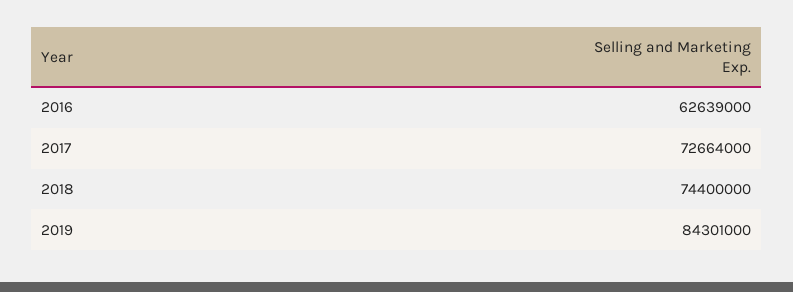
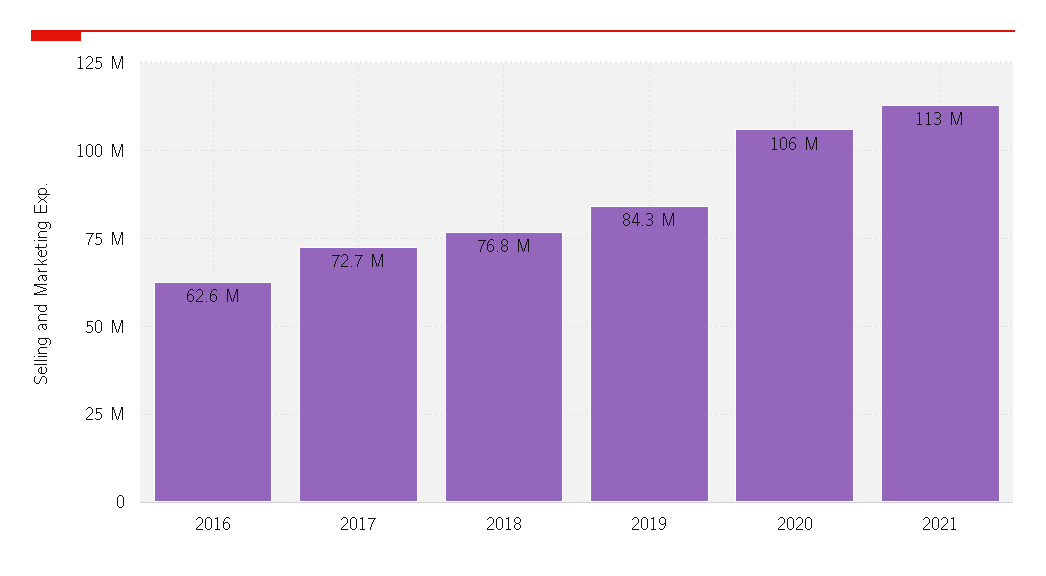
2018: 74400000 -> 76800000
2020: none -> 106000000
2021: none -> 113000000

